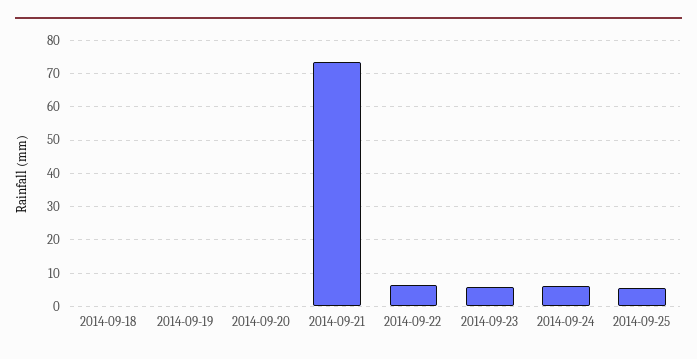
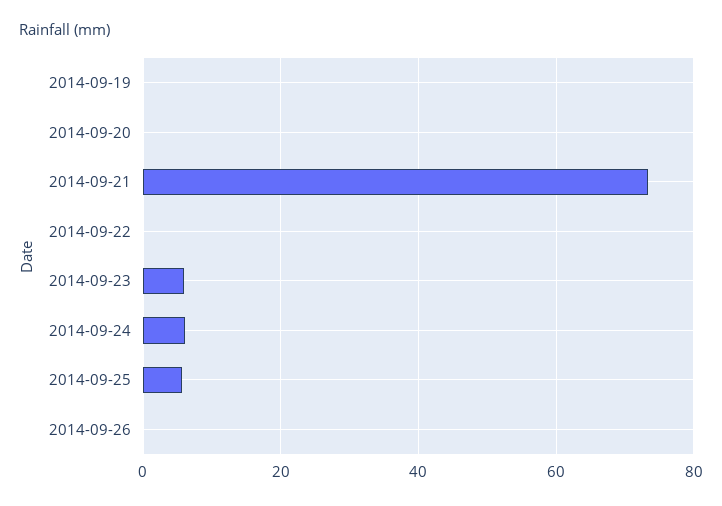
2014-09-18: 0 -> none
2014-09-22: 6 -> 0
2014-09-26: none -> 0

